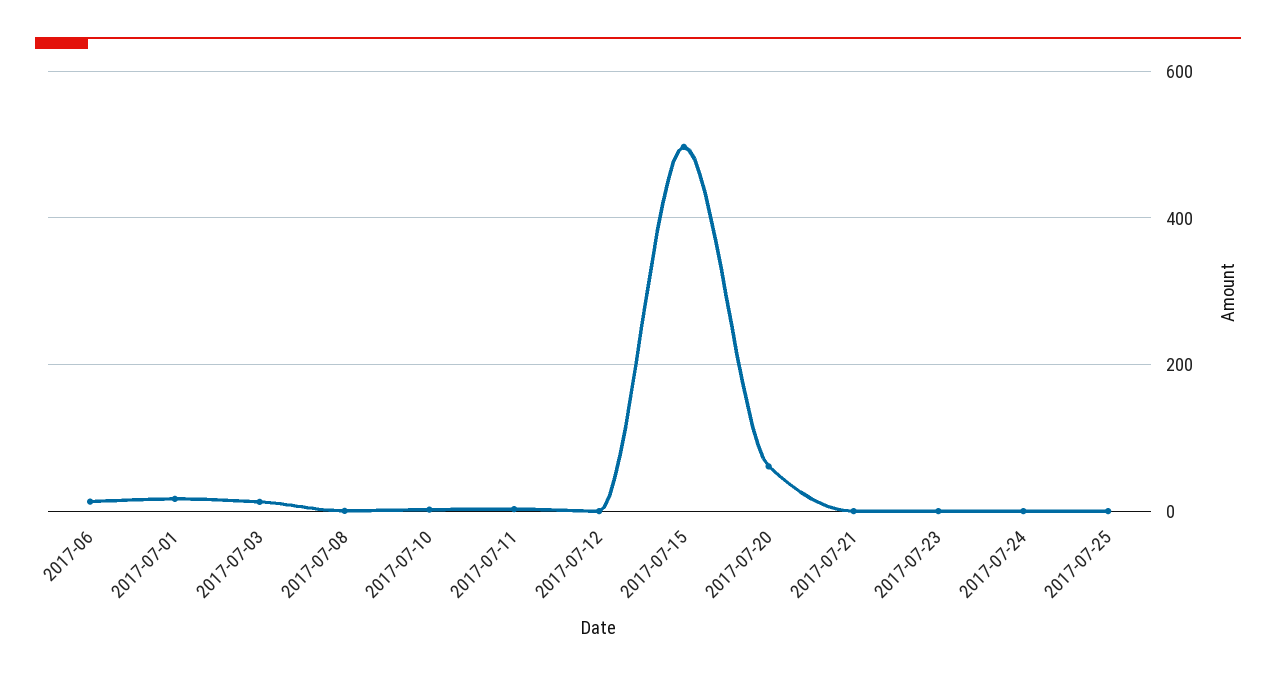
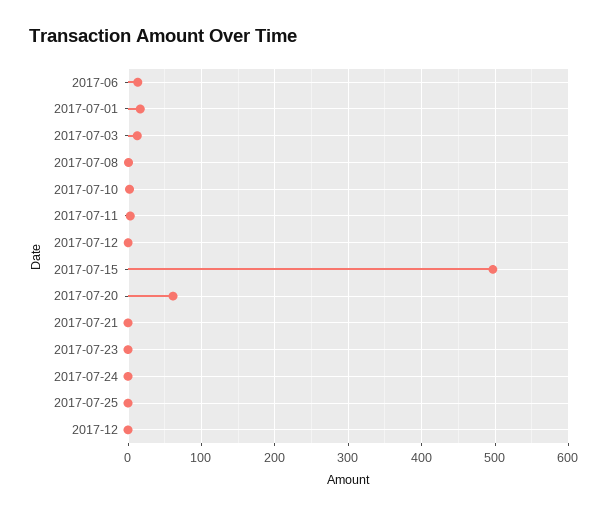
2017-12: none -> 0

